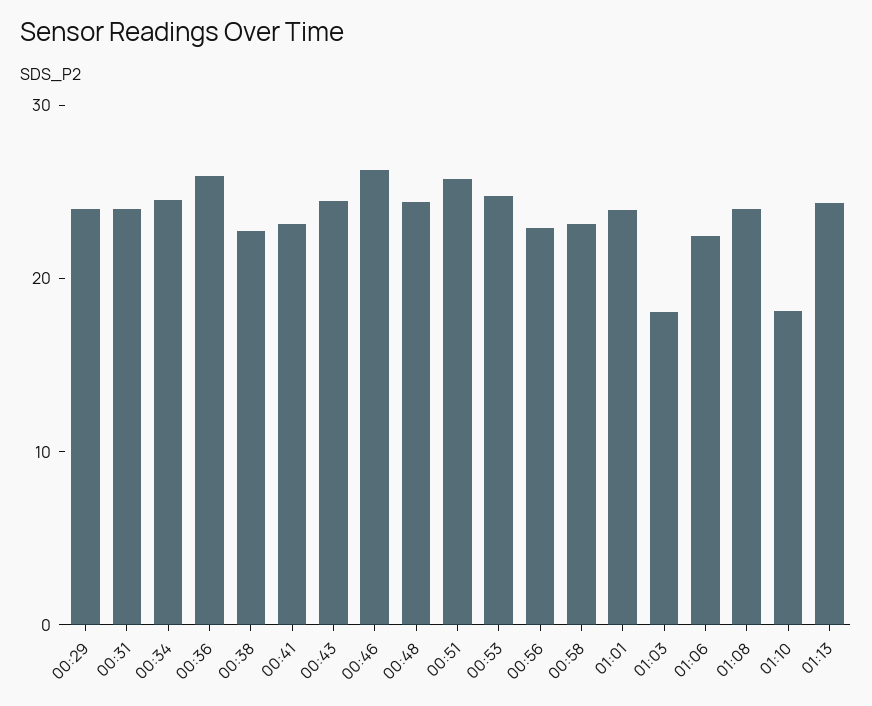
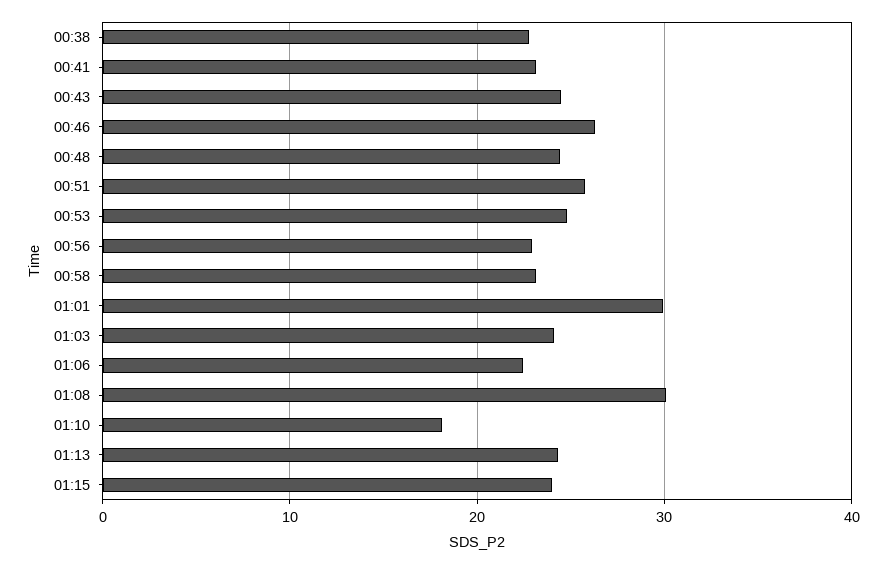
00:29: 24 -> none
00:31: 24 -> none
00:34: 24 -> none
00:36: 26 -> none
01:01: 24 -> 30
01:03: 18 -> 24
01:08: 24 -> 30
01:15: none -> 24

